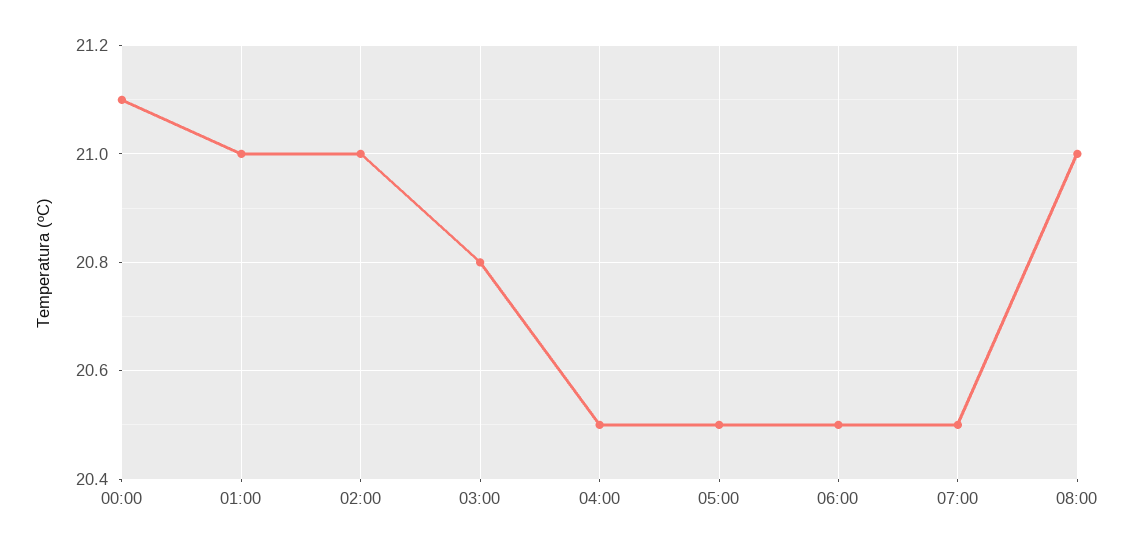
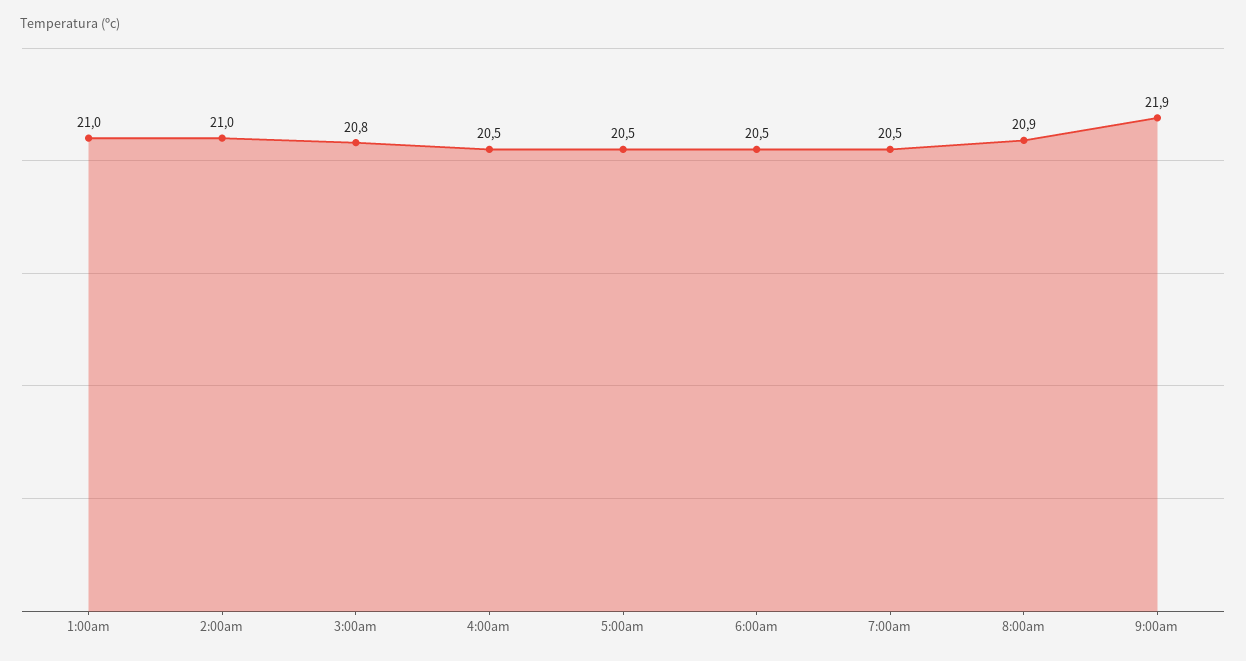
00:00: 21.1 -> none
08:00: 21 -> 20.9
9:00am: none -> 21.9

